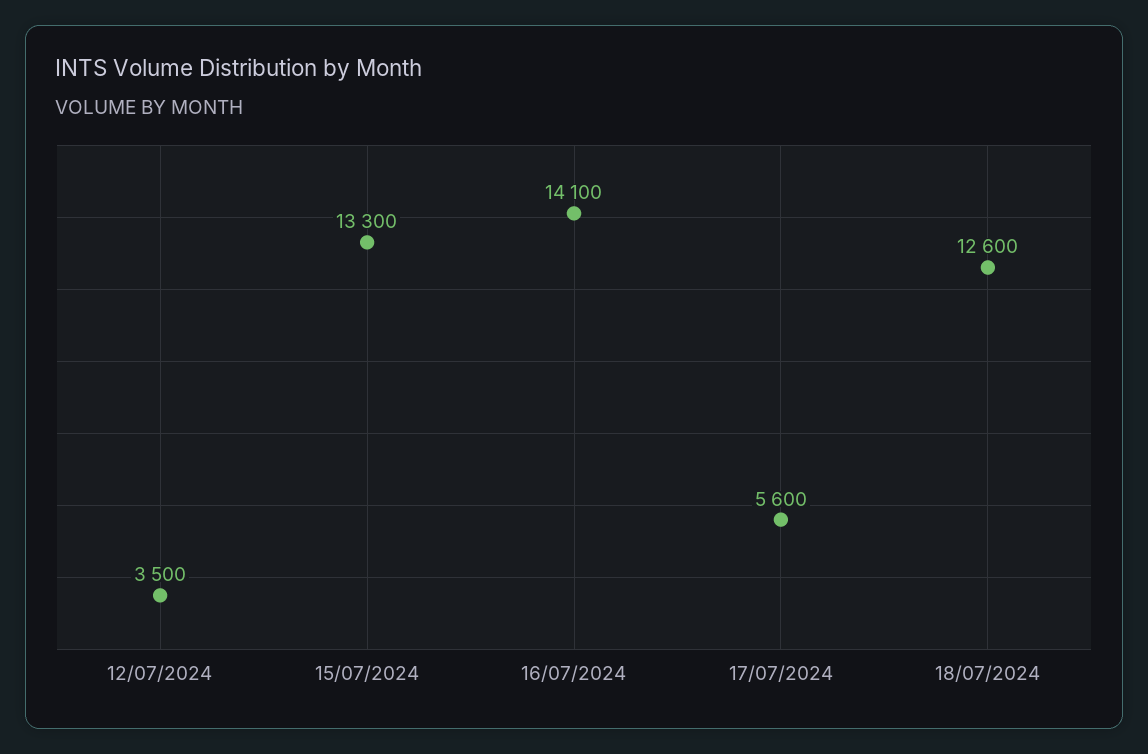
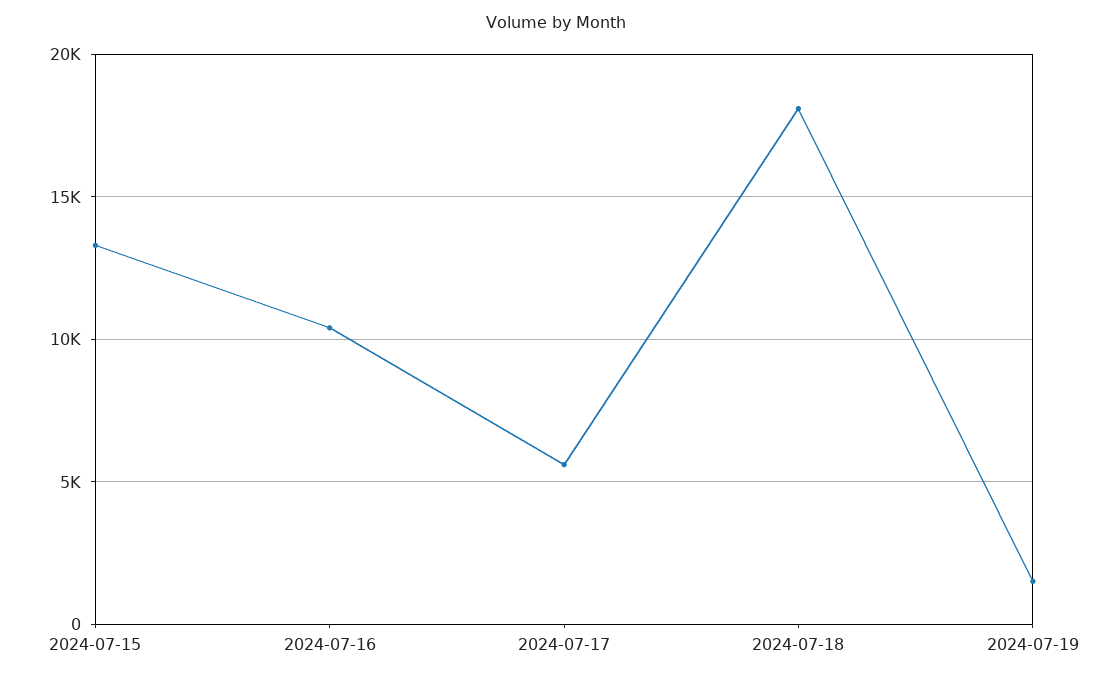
12/07/2024: 3500 -> none
16/07/2024: 14100 -> 10500
18/07/2024: 12600 -> 18000
2024-07-19: none -> 1500

